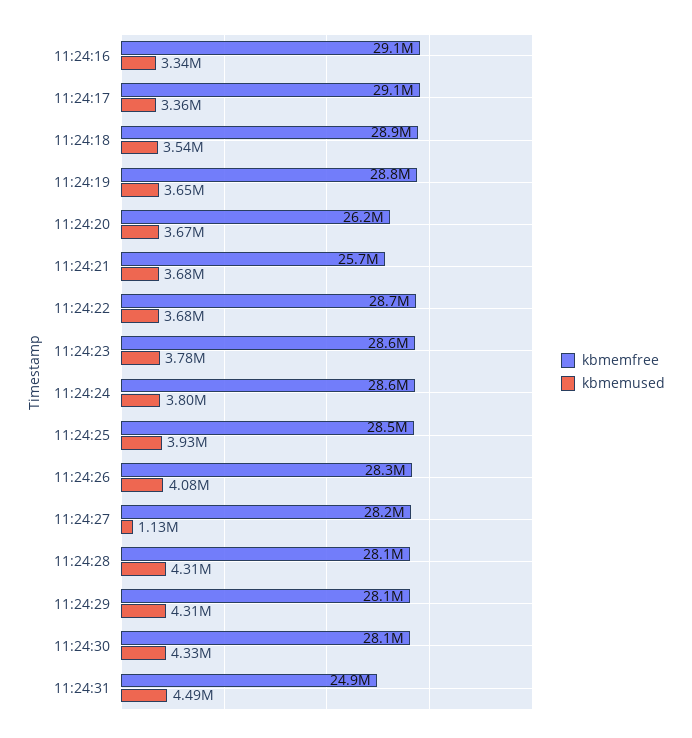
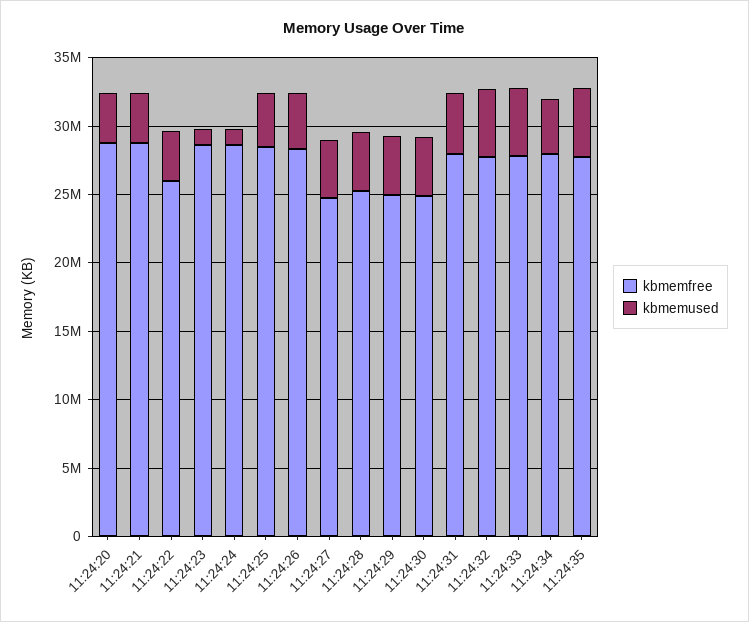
kbmemfree, 11:24:16: 29100000 -> none
kbmemused, 11:24:16: 3340000 -> none
kbmemfree, 11:24:17: 29100000 -> none
kbmemused, 11:24:17: 3360000 -> none
kbmemfree, 11:24:18: 28900000 -> none
kbmemused, 11:24:18: 3540000 -> none
kbmemfree, 11:24:19: 28800000 -> none
kbmemused, 11:24:19: 3650000 -> none
kbmemfree, 11:24:20: 26200000 -> 29000000
kbmemfree, 11:24:21: 25700000 -> 29000000
kbmemfree, 11:24:22: 28700000 -> 26000000
kbmemused, 11:24:23: 3780000 -> 1000000
kbmemused, 11:24:24: 3800000 -> 1000000
kbmemfree, 11:24:27: 28200000 -> 25000000
kbmemused, 11:24:27: 1130000 -> 4000000
kbmemfree, 11:24:28: 28100000 -> 25000000
kbmemfree, 11:24:29: 28100000 -> 25000000
kbmemfree, 11:24:30: 28100000 -> 25000000
kbmemfree, 11:24:31: 24900000 -> 28000000
kbmemfree, 11:24:32: none -> 28000000
kbmemused, 11:24:32: none -> 5000000
kbmemfree, 11:24:33: none -> 28000000
kbmemused, 11:24:33: none -> 5000000
kbmemfree, 11:24:34: none -> 28000000
kbmemused, 11:24:34: none -> 4000000
kbmemfree, 11:24:35: none -> 28000000
kbmemused, 11:24:35: none -> 5000000

